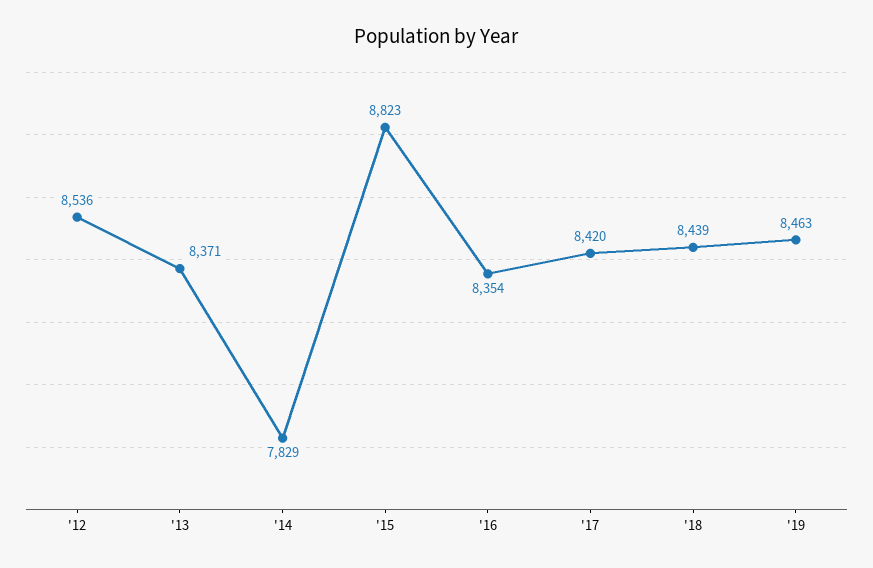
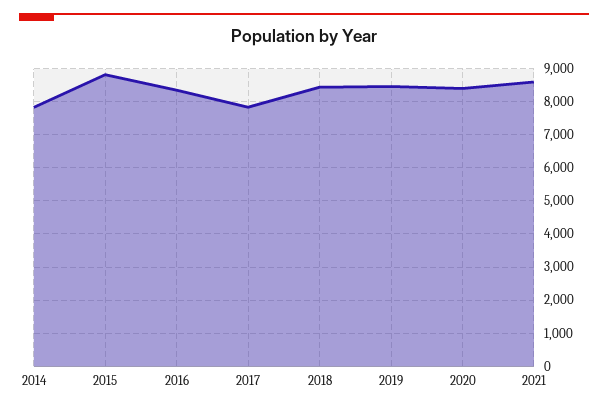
'12: 8536 -> none
'13: 8371 -> none
'17: 8420 -> 7800
2020: none -> 8400
2021: none -> 8600

